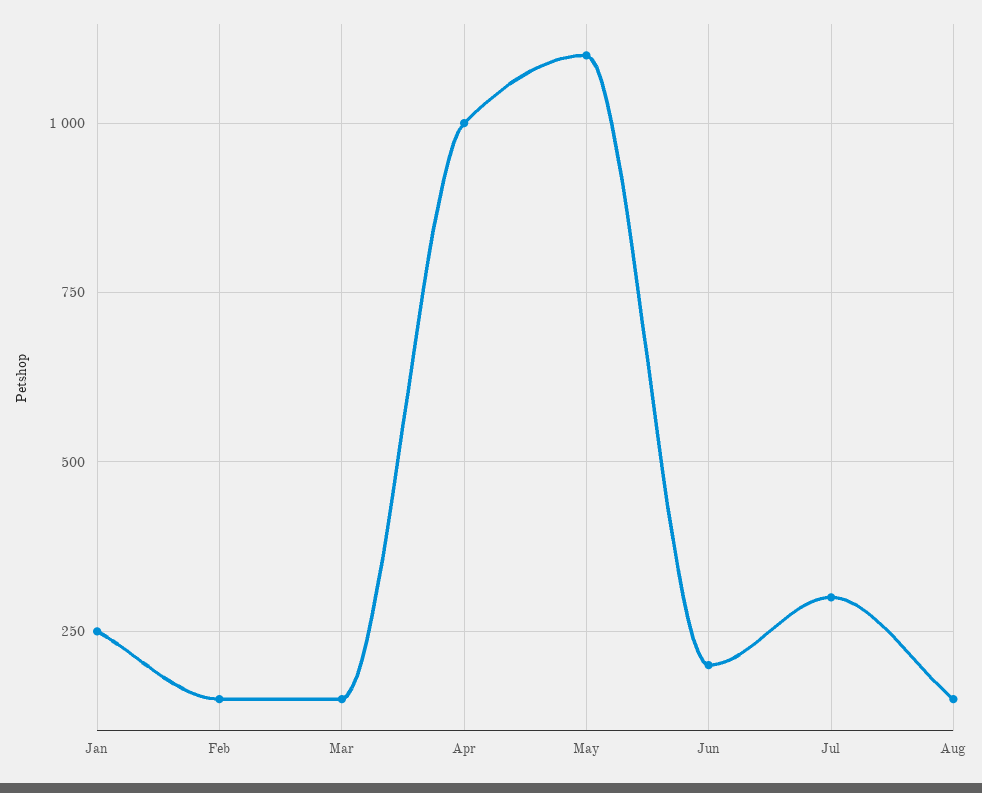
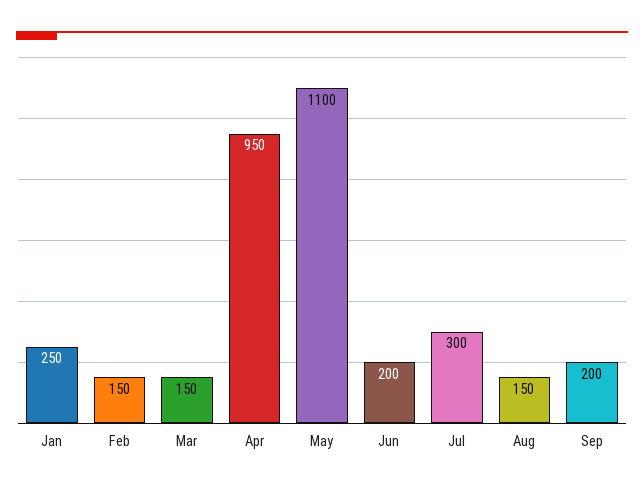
Apr: 1000 -> 950
Sep: none -> 200

